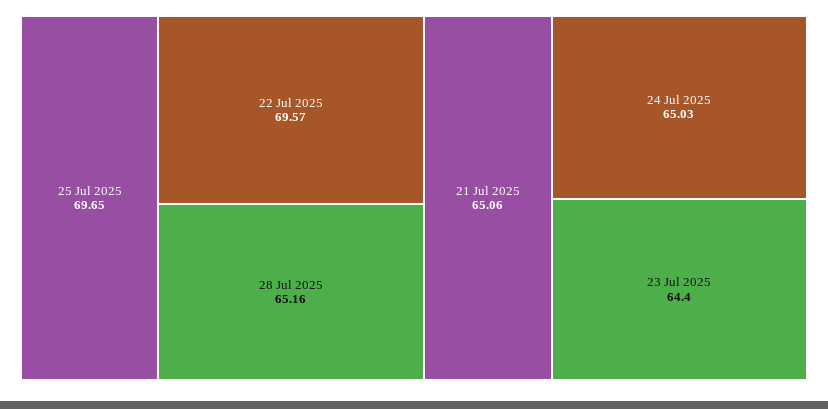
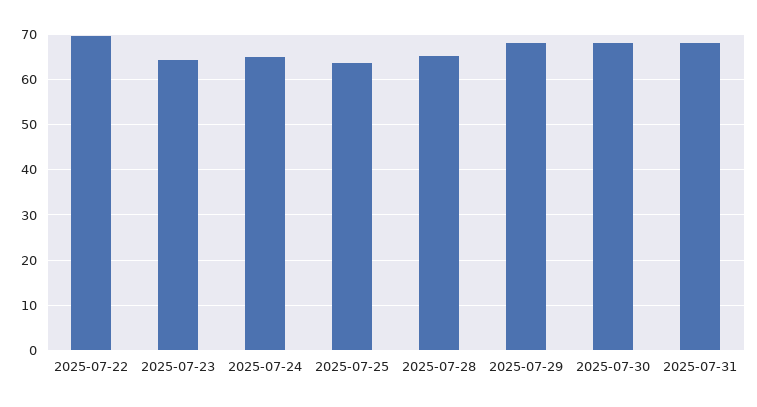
25 Jul 2025: 69.65 -> 64
21 Jul 2025: 65.06 -> none
2025-07-29: none -> 68
2025-07-30: none -> 68
2025-07-31: none -> 68

